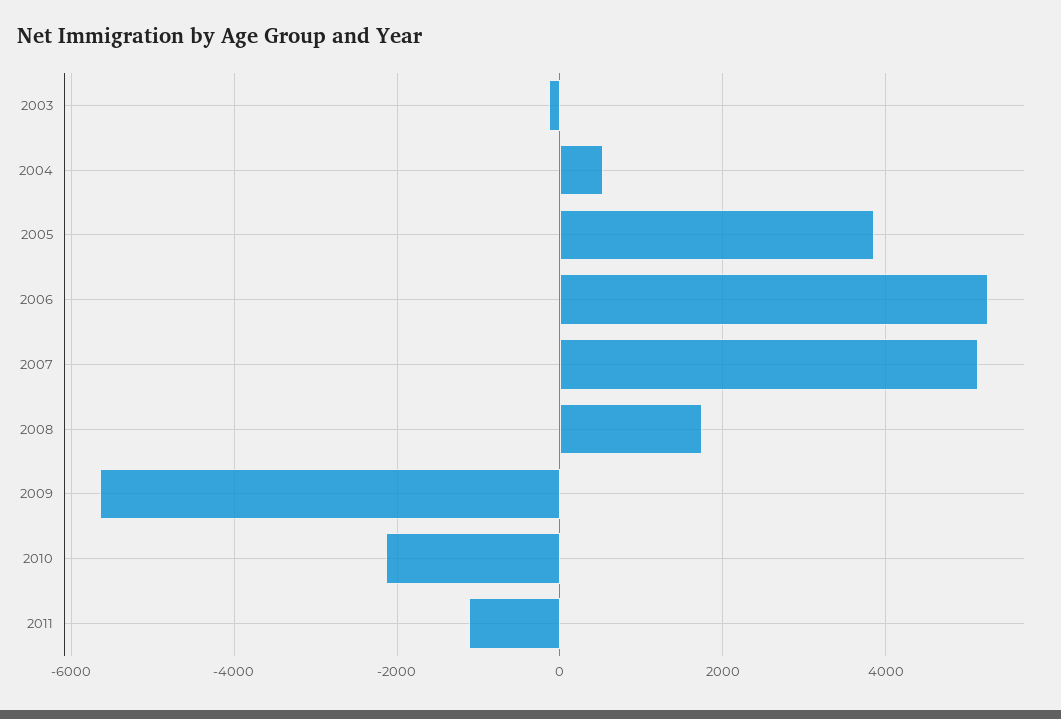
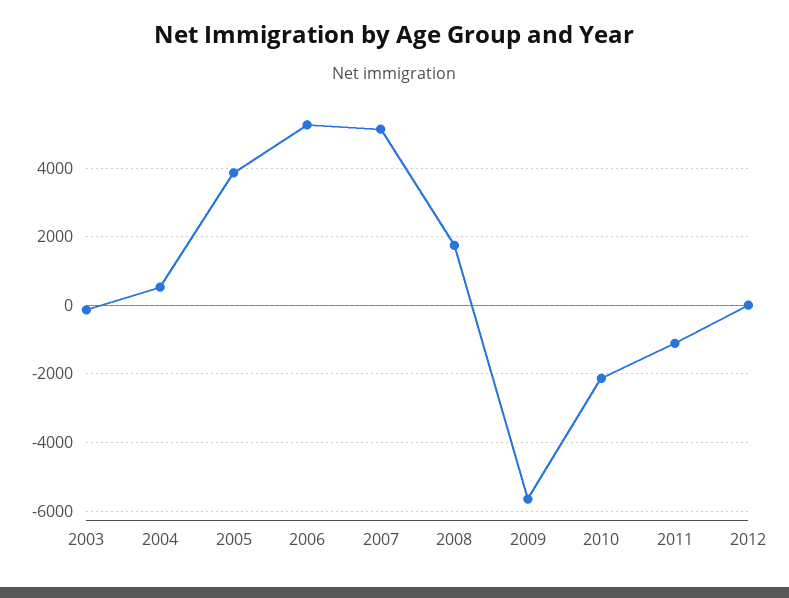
2012: none -> 0

